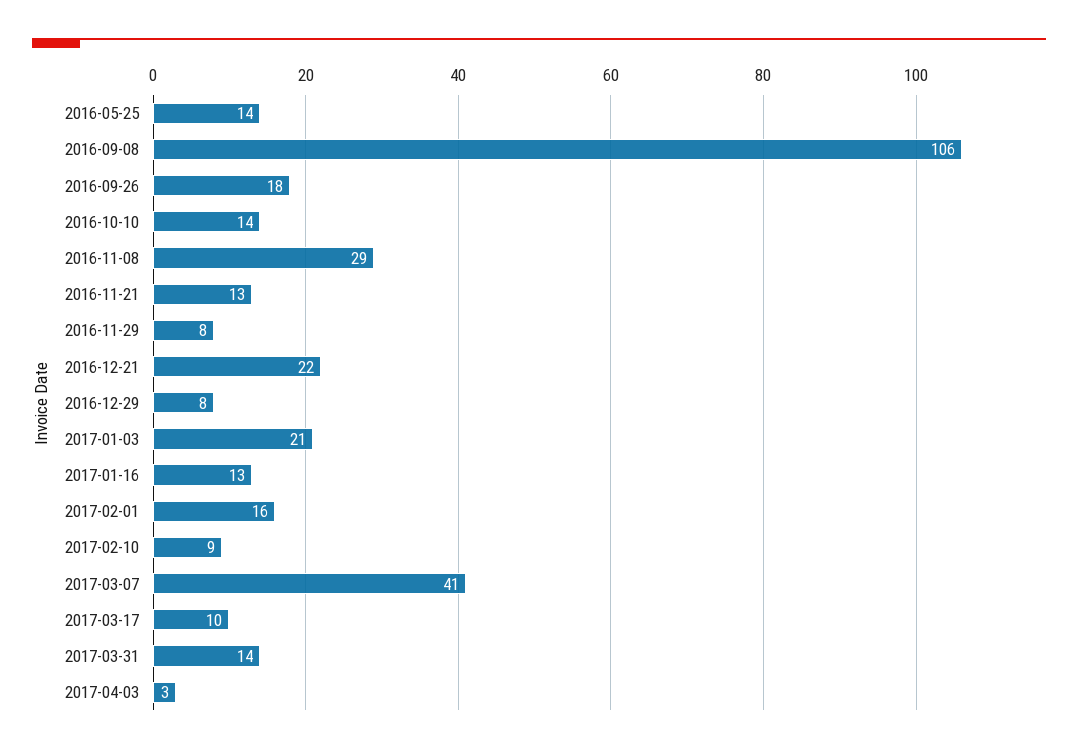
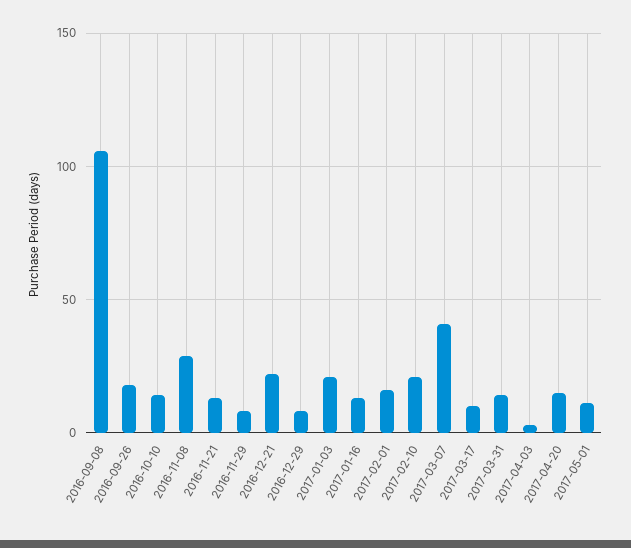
2016-05-25: 14 -> none
2017-02-10: 9 -> 20
2017-04-20: none -> 15
2017-05-01: none -> 10

